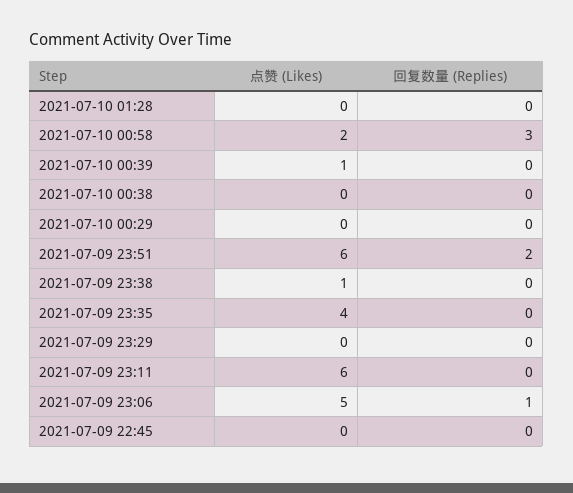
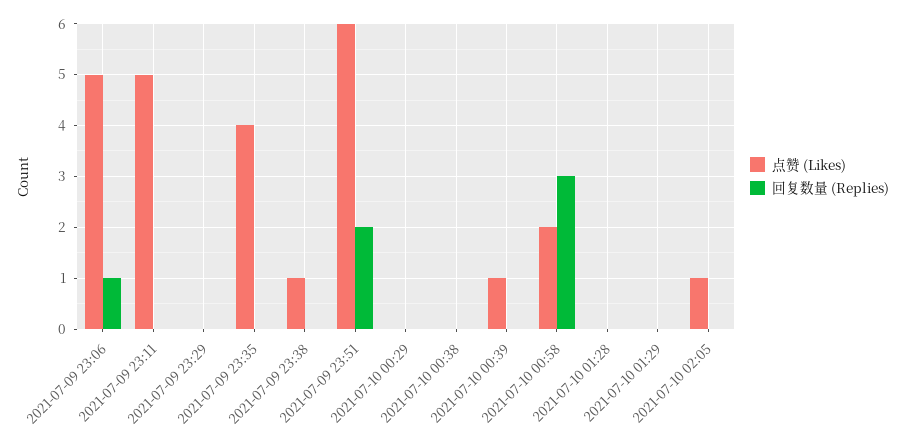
点赞 (Likes), 2021-07-09 23:11: 6 -> 5
点赞 (Likes), 2021-07-09 22:45: 0 -> none
回复数量 (Replies), 2021-07-09 22:45: 0 -> none
点赞 (Likes), 2021-07-10 01:29: none -> 0
回复数量 (Replies), 2021-07-10 01:29: none -> 0
点赞 (Likes), 2021-07-10 02:05: none -> 1
回复数量 (Replies), 2021-07-10 02:05: none -> 0

